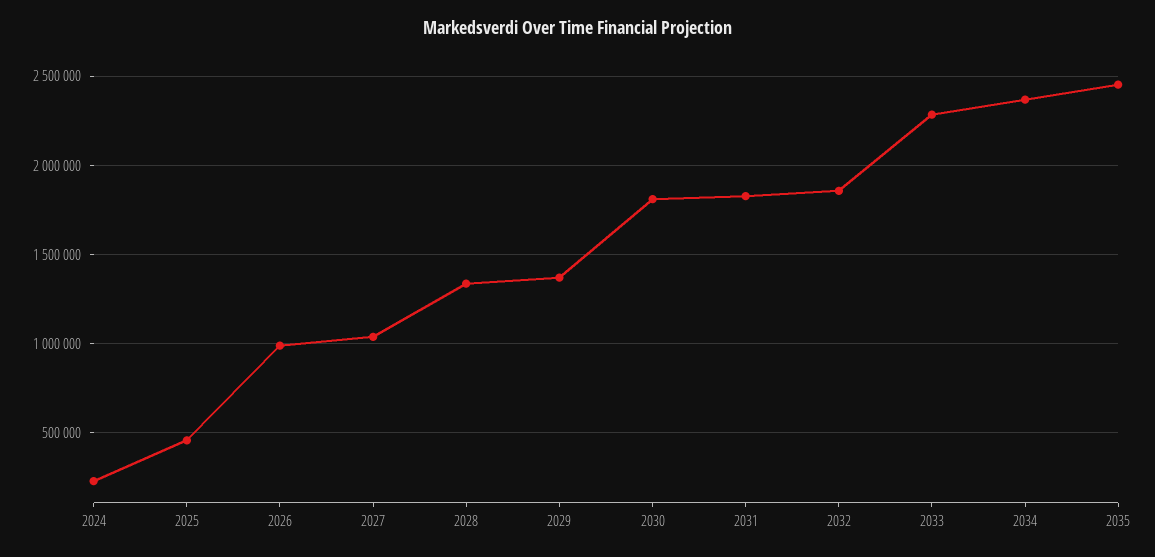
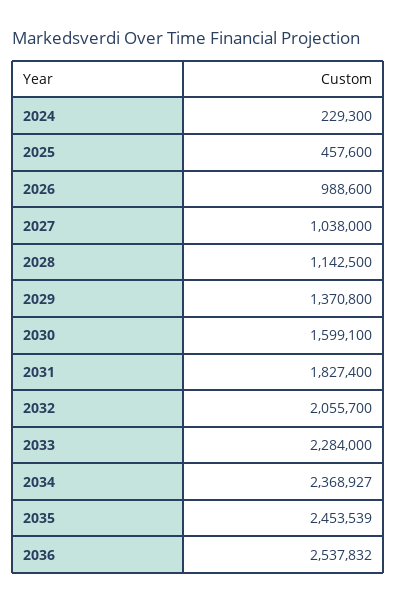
2028: 1350000 -> 1142500
2030: 1800000 -> 1599100
2032: 1850000 -> 2055700
2036: none -> 2537832

